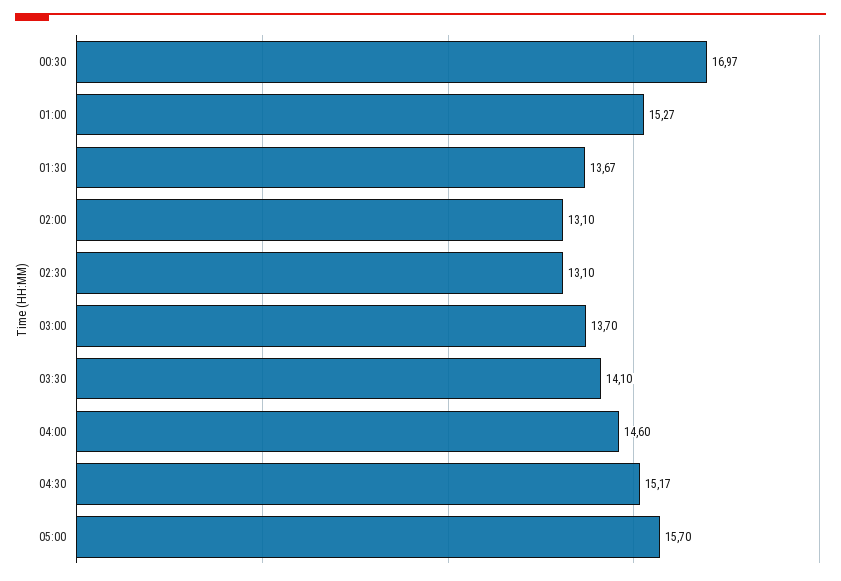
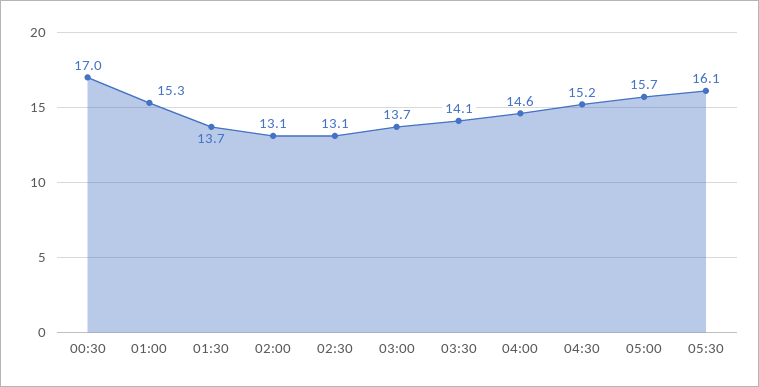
05:30: none -> 16.1

